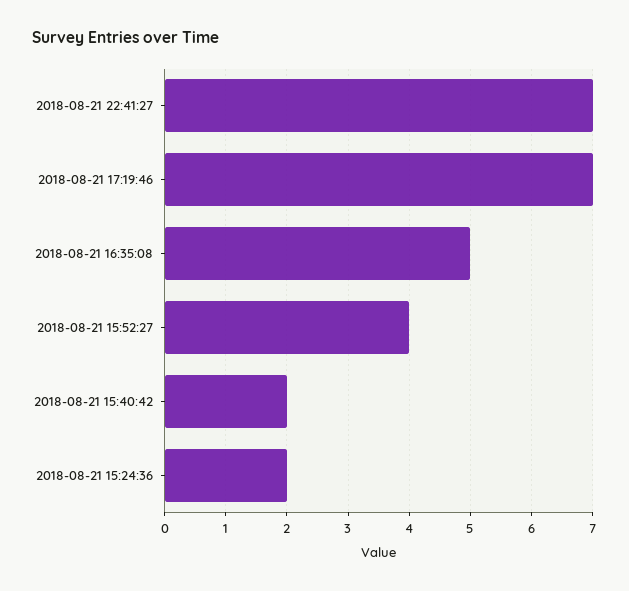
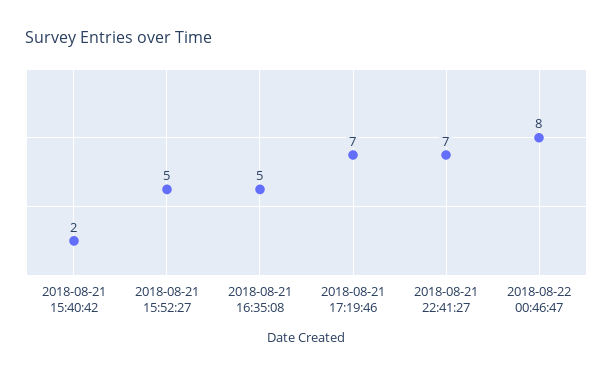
2018-08-21 15:52:27: 4 -> 5
2018-08-21 15:24:36: 2 -> none
2018-08-22 00:46:47: none -> 8

